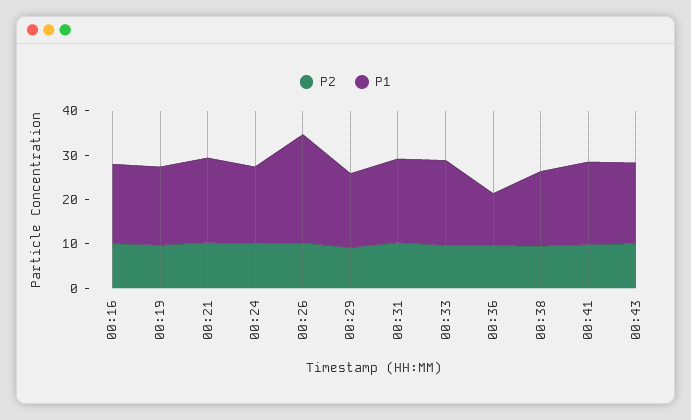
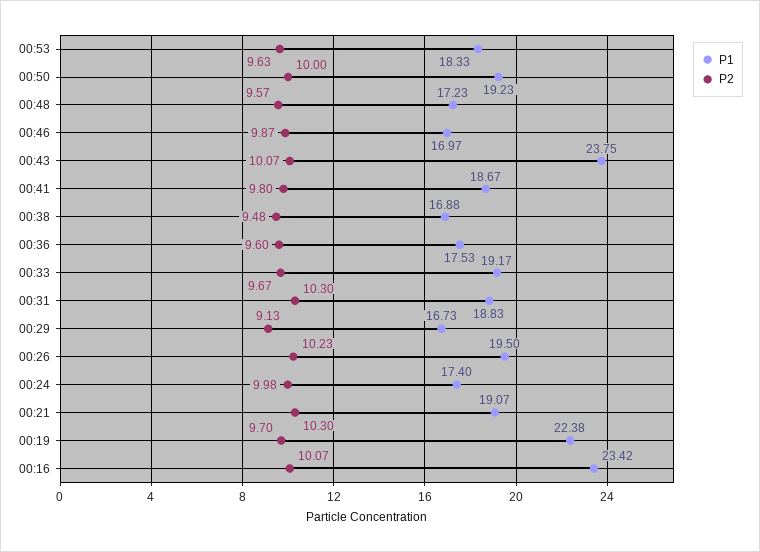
P1, 00:16: 18 -> 23.42
P1, 00:19: 18 -> 22.38
P1, 00:26: 24 -> 19.5
P1, 00:36: 12 -> 17.53
P1, 00:43: 18 -> 23.75
P1, 00:53: none -> 18.33
P2, 00:53: none -> 9.63
P1, 00:50: none -> 19.23
P2, 00:50: none -> 10
P1, 00:48: none -> 17.23
P2, 00:48: none -> 9.57
P1, 00:46: none -> 16.97
P2, 00:46: none -> 9.87

